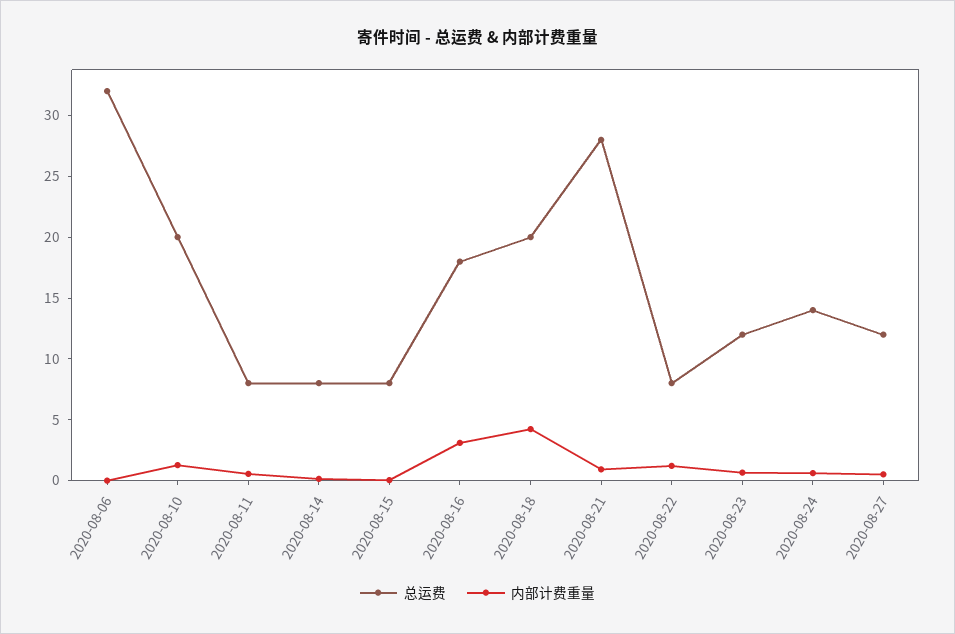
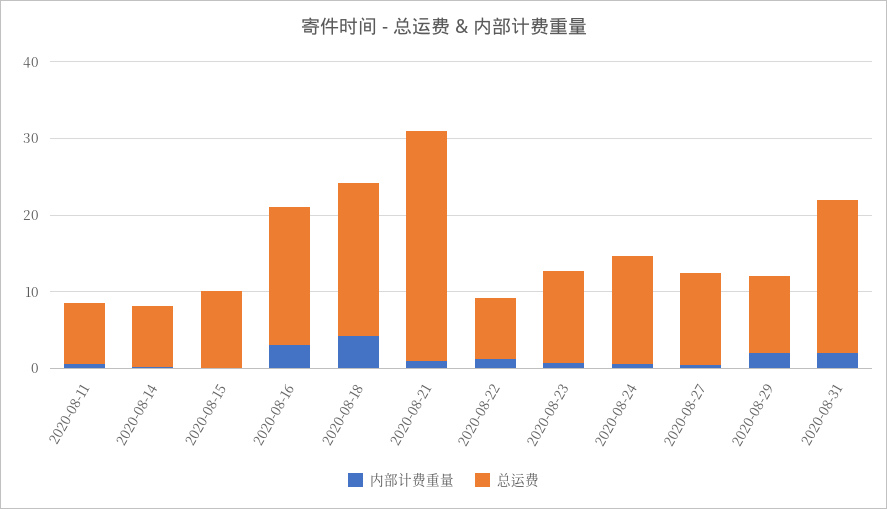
总运费, 2020-08-06: 32 -> none
内部计费重量, 2020-08-06: 0 -> none
总运费, 2020-08-10: 20 -> none
内部计费重量, 2020-08-10: 1 -> none
总运费, 2020-08-15: 8 -> 10
总运费, 2020-08-21: 28 -> 30
内部计费重量, 2020-08-29: none -> 2
总运费, 2020-08-29: none -> 10
内部计费重量, 2020-08-31: none -> 2
总运费, 2020-08-31: none -> 20

